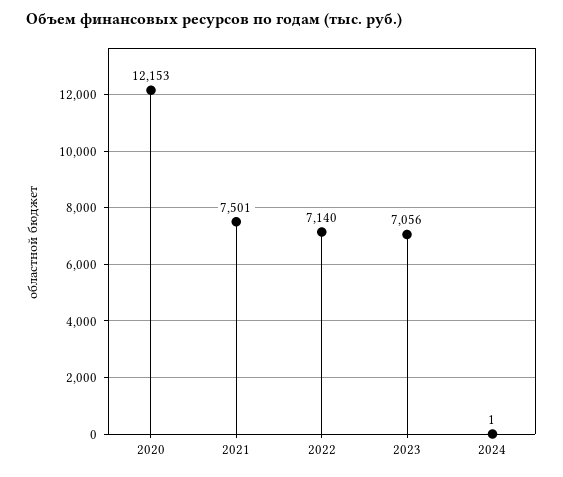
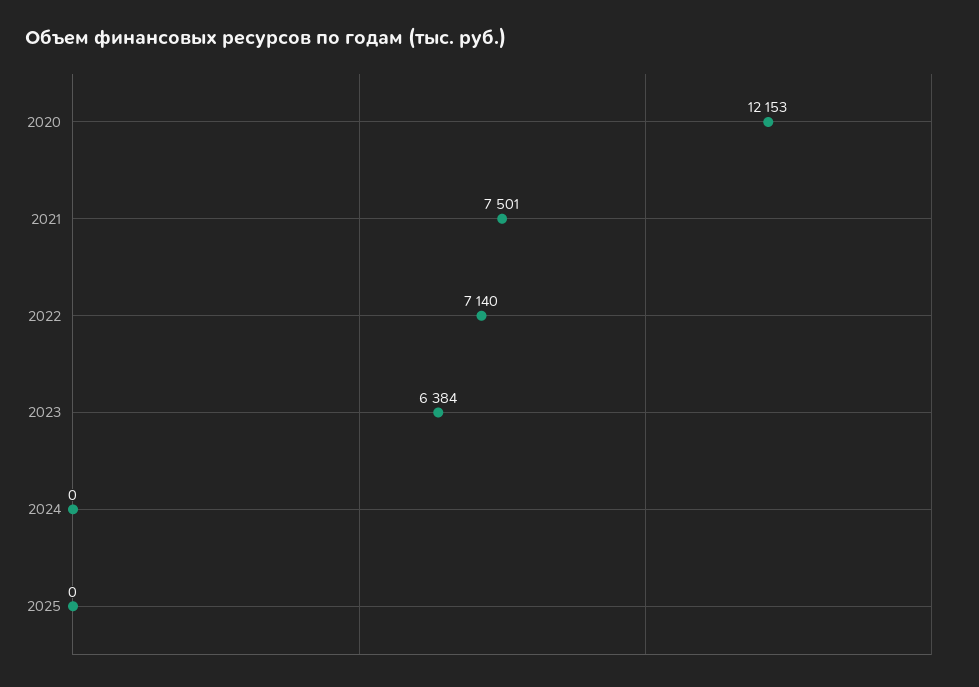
2023: 7056 -> 6384
2024: 1 -> 0
2025: none -> 0

